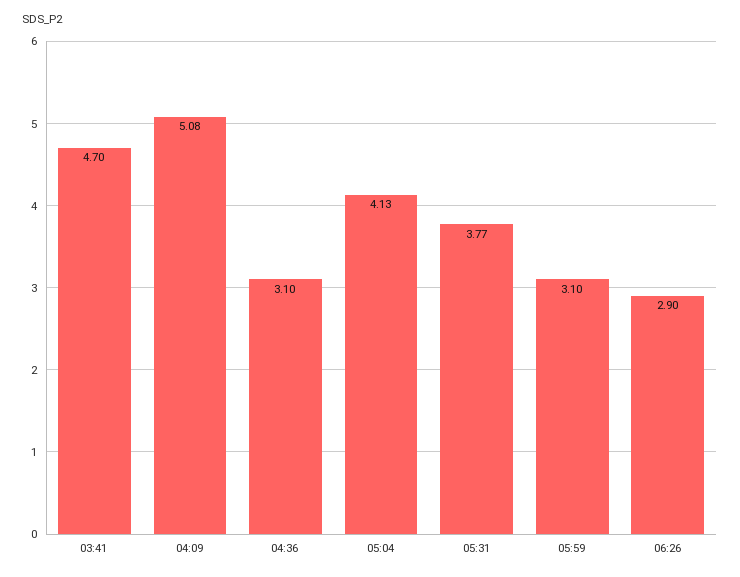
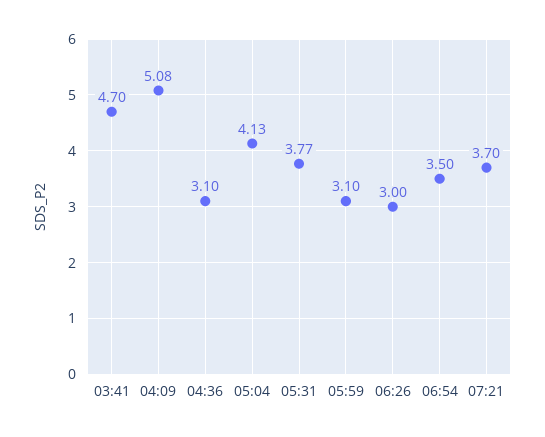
06:26: 2.9 -> 3
06:54: none -> 3.5
07:21: none -> 3.7

